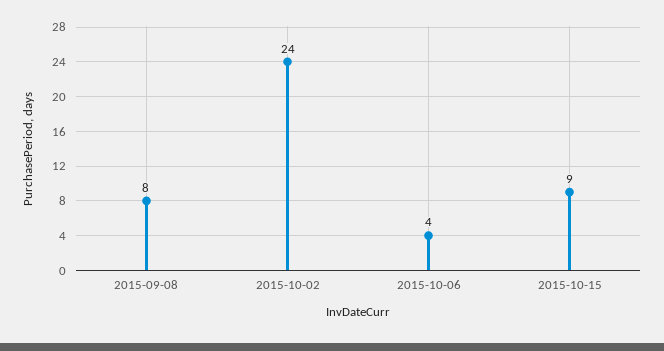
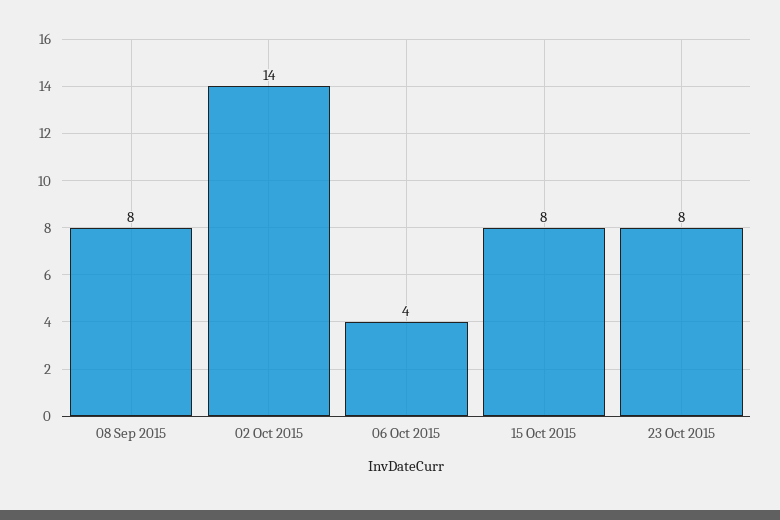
2015-10-02: 24 -> 14
2015-10-15: 9 -> 8
23 Oct 2015: none -> 8

